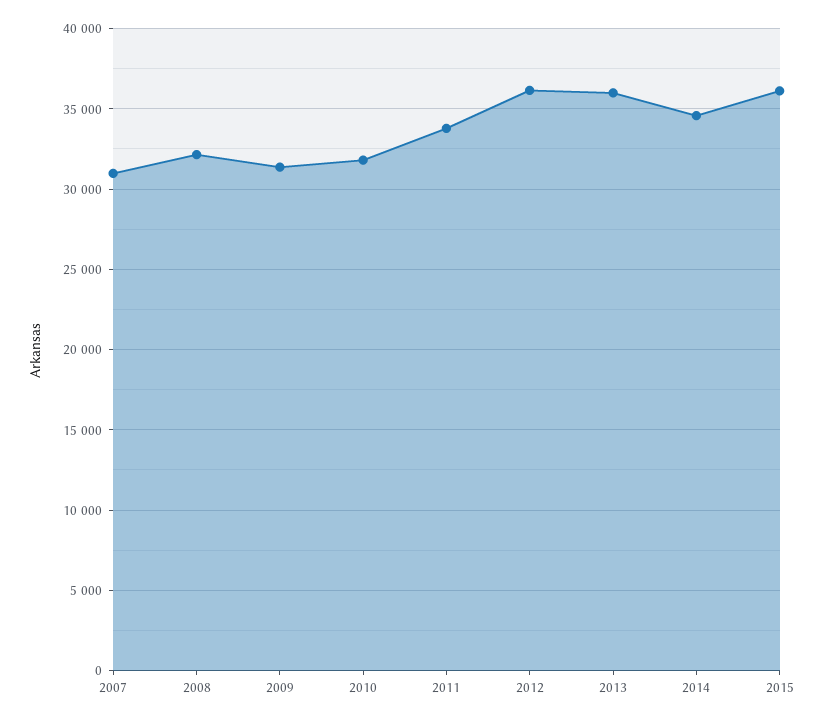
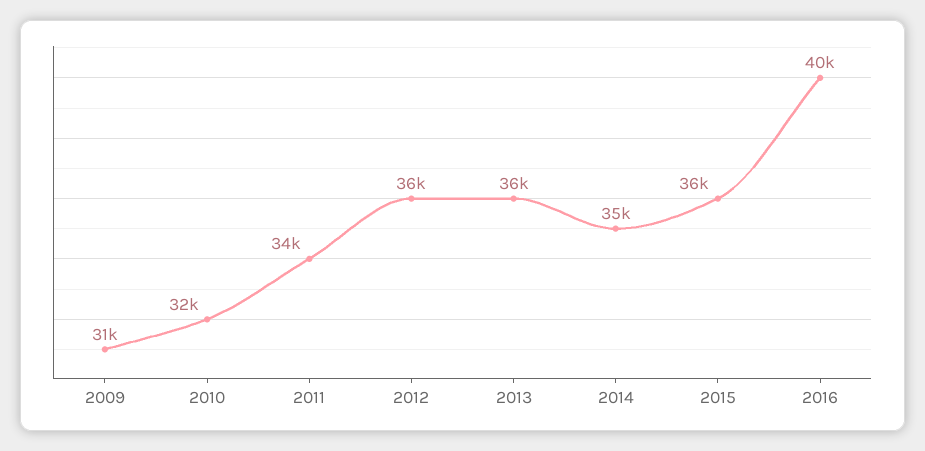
2007: 31000 -> none
2008: 32000 -> none
2016: none -> 40000

